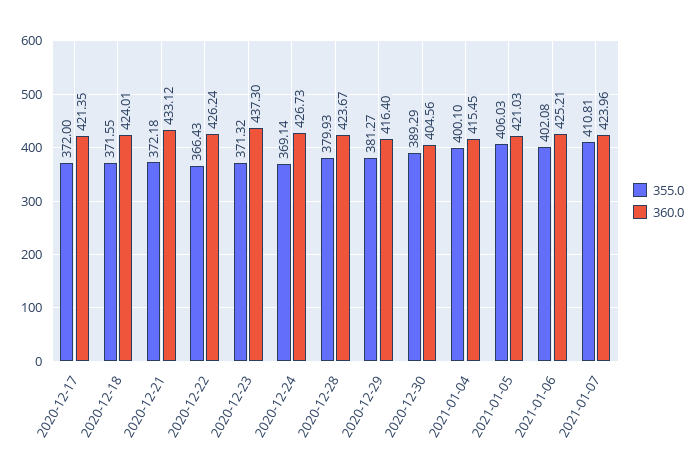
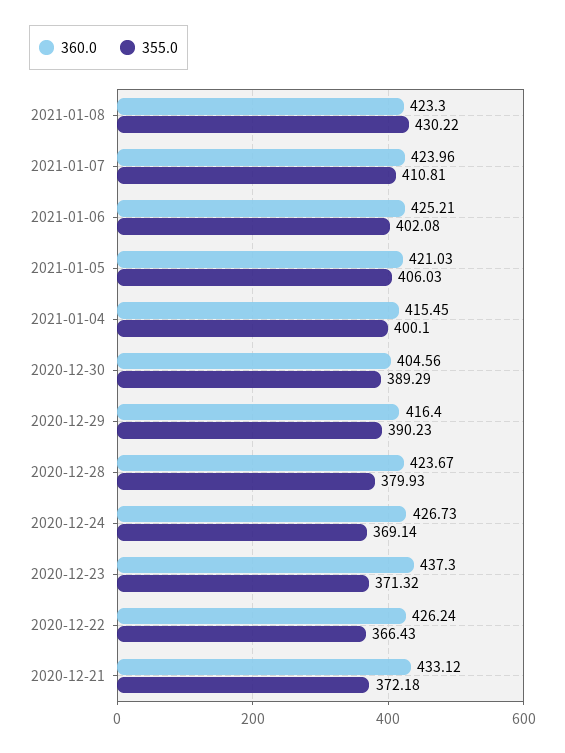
355.0, 2020-12-17: 372 -> none
360.0, 2020-12-17: 421.35 -> none
355.0, 2020-12-18: 371.55 -> none
360.0, 2020-12-18: 424.01 -> none
355.0, 2020-12-29: 381.27 -> 390.23
360.0, 2021-01-08: none -> 423.3
355.0, 2021-01-08: none -> 430.22

